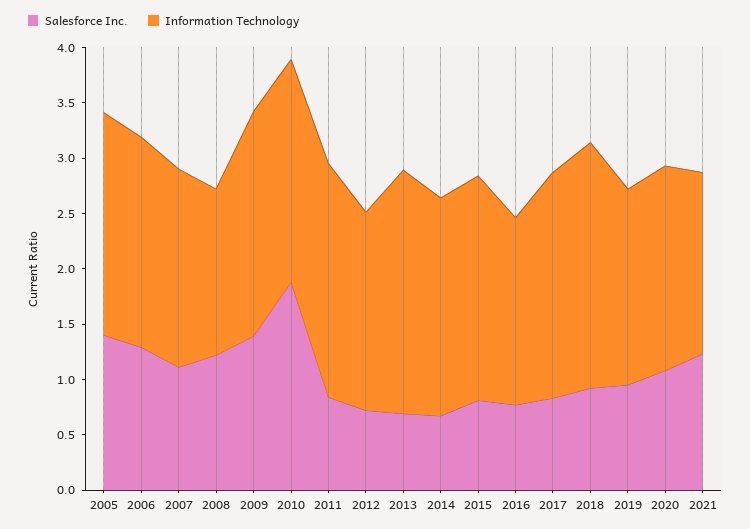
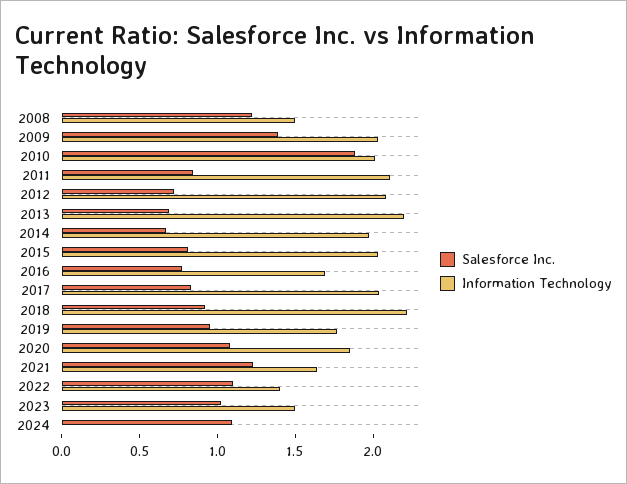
Salesforce Inc., 2005: 1.4 -> none
Information Technology, 2005: 2 -> none
Salesforce Inc., 2006: 1.3 -> none
Information Technology, 2006: 1.9 -> none
Salesforce Inc., 2007: 1.1 -> none
Information Technology, 2007: 1.8 -> none
Information Technology, 2012: 1.8 -> 2.1
Salesforce Inc., 2022: none -> 1.1
Information Technology, 2022: none -> 1.4
Salesforce Inc., 2023: none -> 1
Information Technology, 2023: none -> 1.5
Salesforce Inc., 2024: none -> 1.1
Information Technology, 2024: none -> 0

